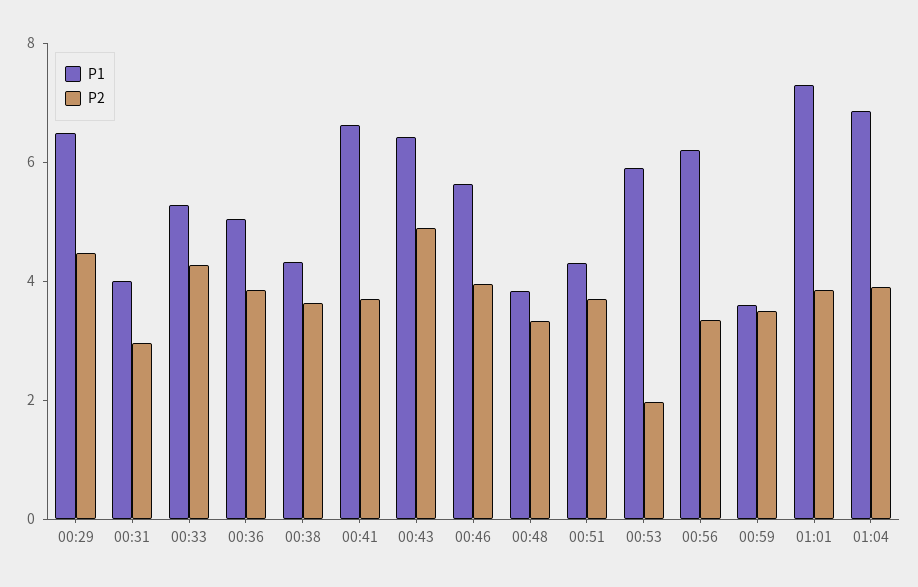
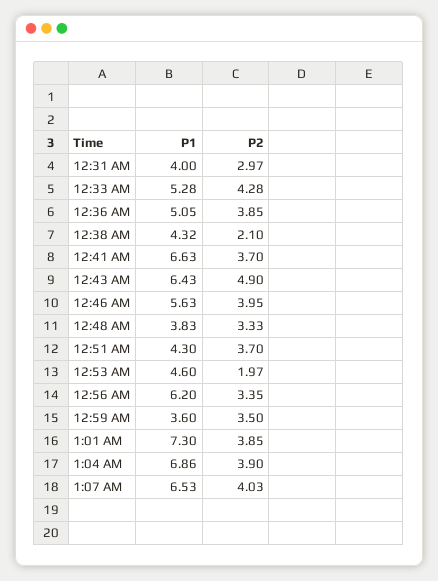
P1, 00:29: 6.5 -> none
P2, 00:29: 4.5 -> none
P2, 00:38: 3.5 -> 2.1
P1, 00:53: 6 -> 4.6
P1, 1:07 AM: none -> 6.53
P2, 1:07 AM: none -> 4.03

